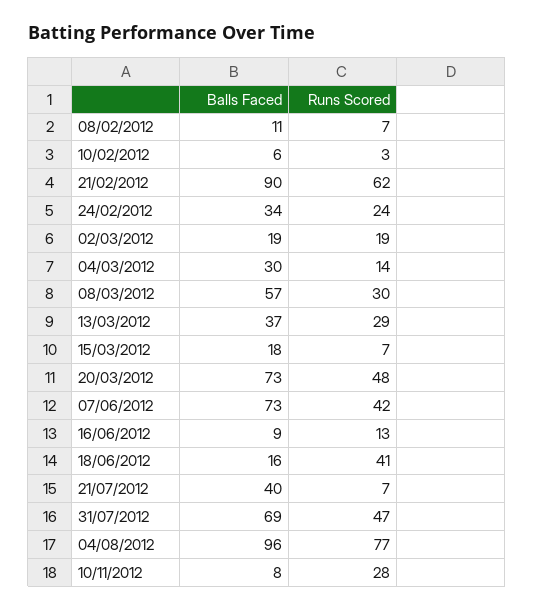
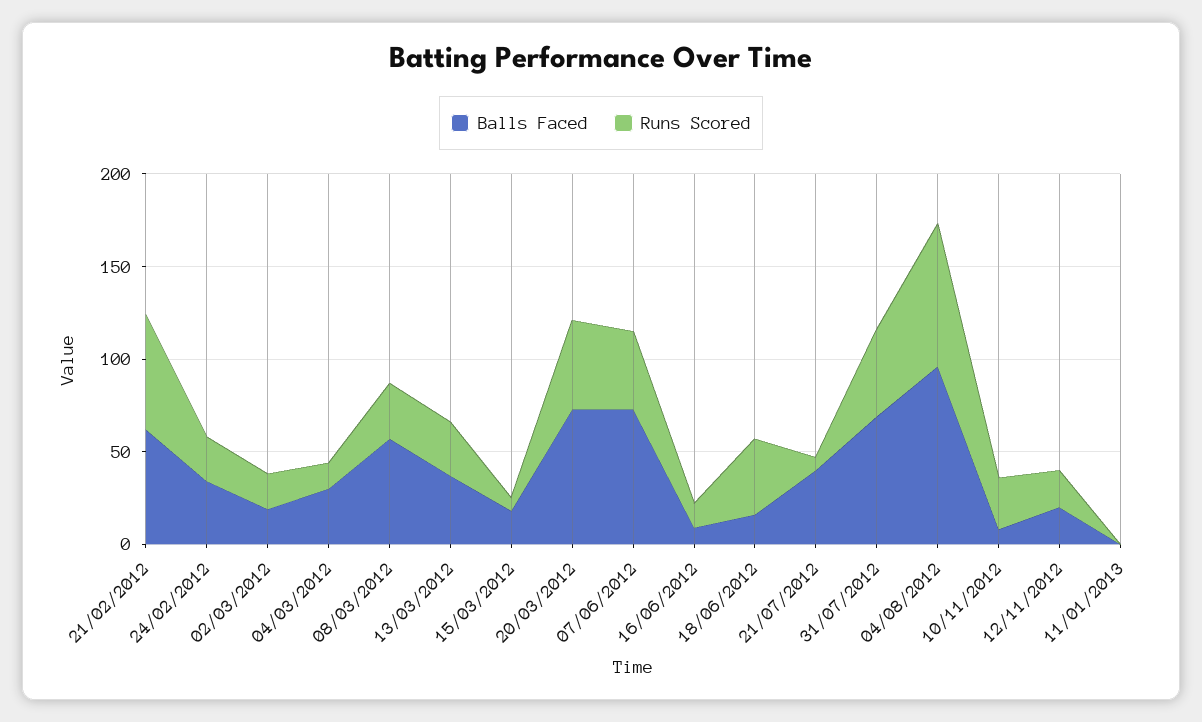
Balls Faced, 08/02/2012: 11 -> none
Runs Scored, 08/02/2012: 7 -> none
Balls Faced, 10/02/2012: 6 -> none
Runs Scored, 10/02/2012: 3 -> none
Balls Faced, 21/02/2012: 90 -> 60
Balls Faced, 12/11/2012: none -> 20
Runs Scored, 12/11/2012: none -> 20
Balls Faced, 11/01/2013: none -> 0
Runs Scored, 11/01/2013: none -> 0

